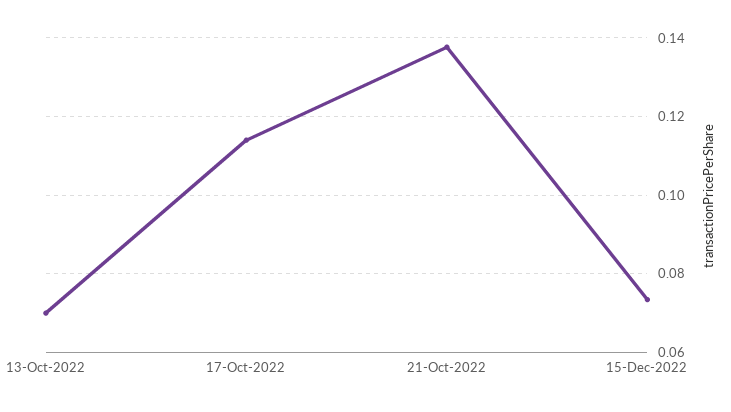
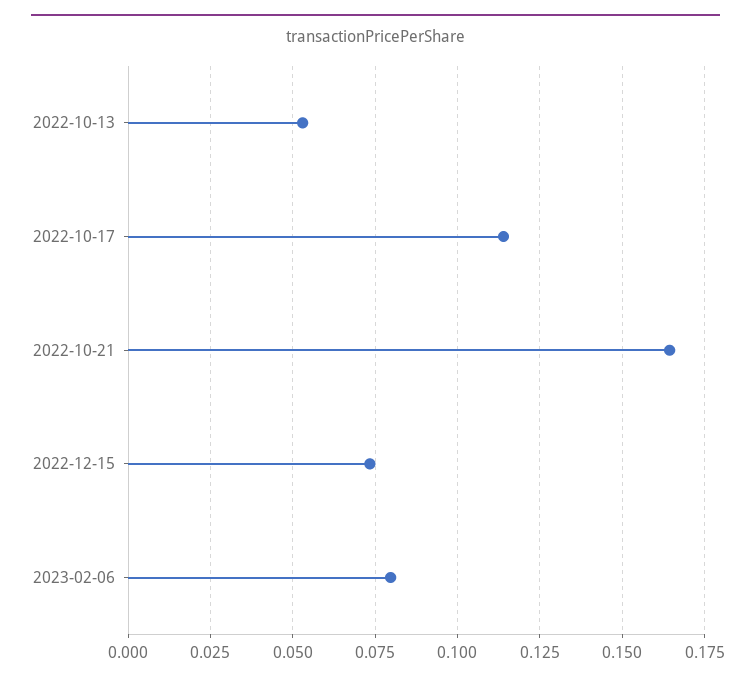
13-Oct-2022: 0.07 -> 0.0525
21-Oct-2022: 0.138 -> 0.165
2023-02-06: none -> 0.08

